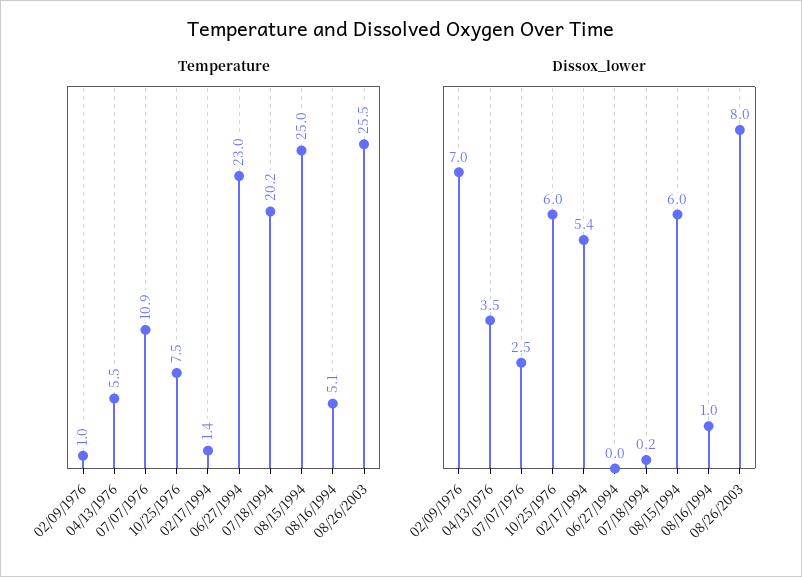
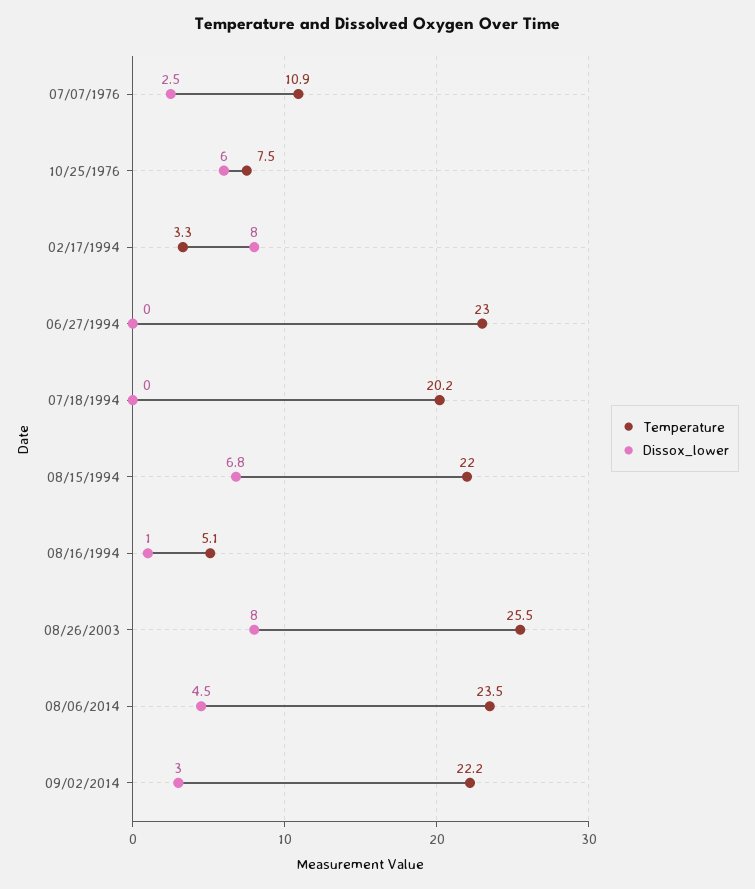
Temperature, 02/09/1976: 1 -> none
Temperature, 04/13/1976: 5.5 -> none
Temperature, 02/17/1994: 1.4 -> 3.3
Temperature, 08/15/1994: 25 -> 22
Dissox_lower, 02/09/1976: 7 -> none
Dissox_lower, 04/13/1976: 3.5 -> none
Dissox_lower, 02/17/1994: 5.4 -> 8
Dissox_lower, 07/18/1994: 0.2 -> 0
Dissox_lower, 08/15/1994: 6 -> 6.8
Temperature, 08/06/2014: none -> 23.5
Dissox_lower, 08/06/2014: none -> 4.5
Temperature, 09/02/2014: none -> 22.2
Dissox_lower, 09/02/2014: none -> 3

